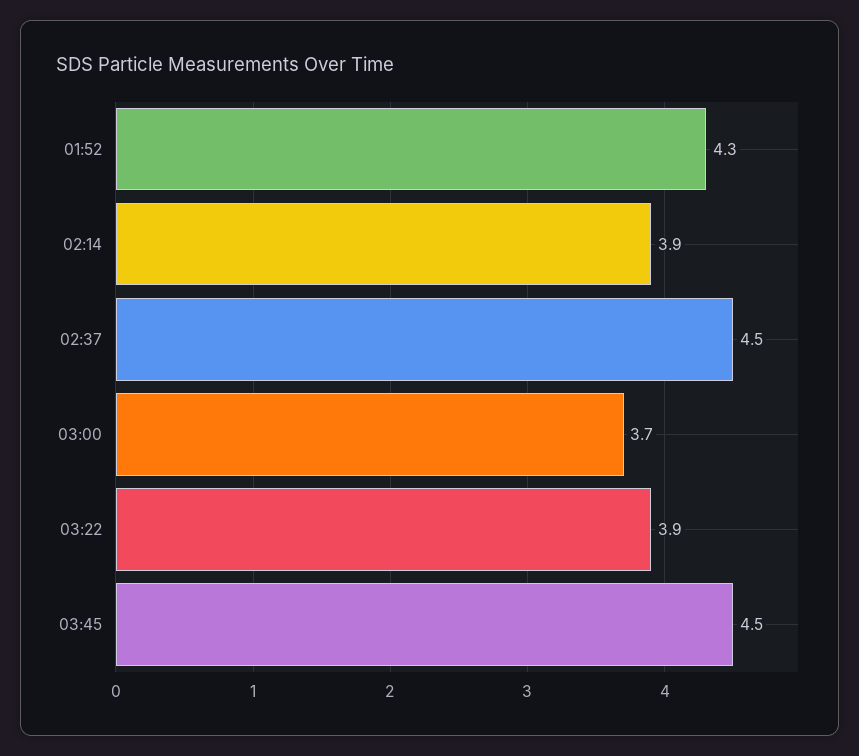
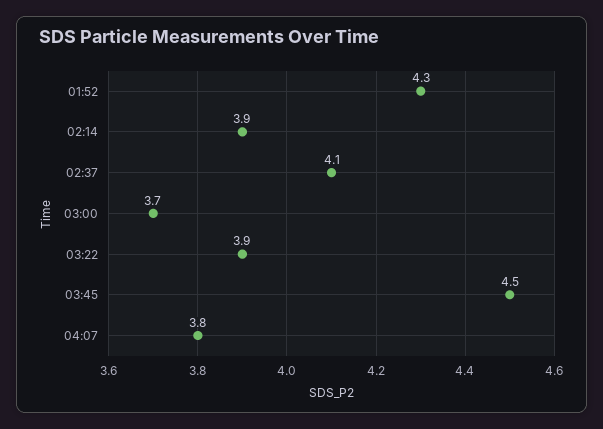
02:37: 4.5 -> 4.1
04:07: none -> 3.8

